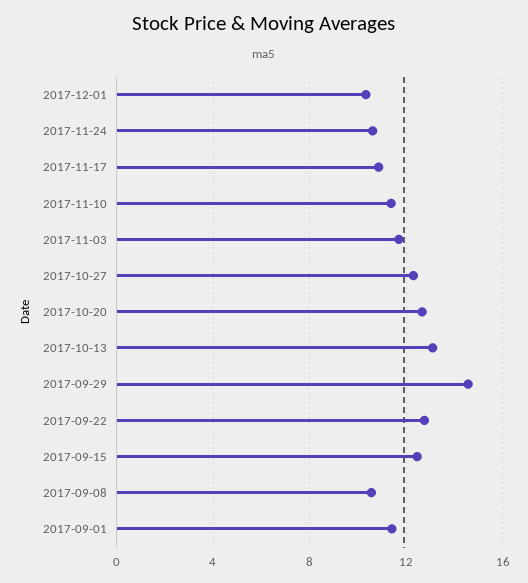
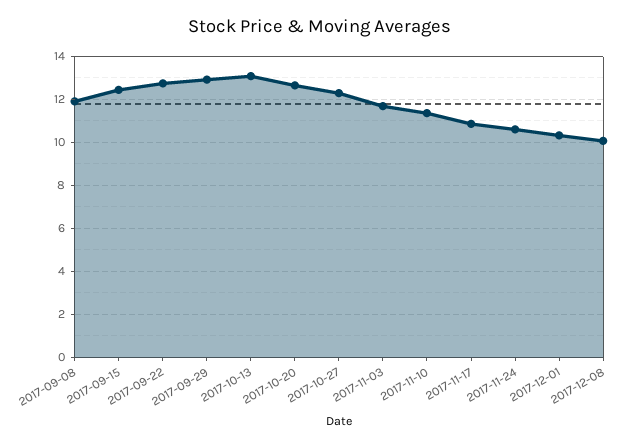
2017-09-29: 14.5 -> 13
2017-09-08: 10.5 -> 12
2017-09-01: 11.5 -> none
2017-12-08: none -> 10

